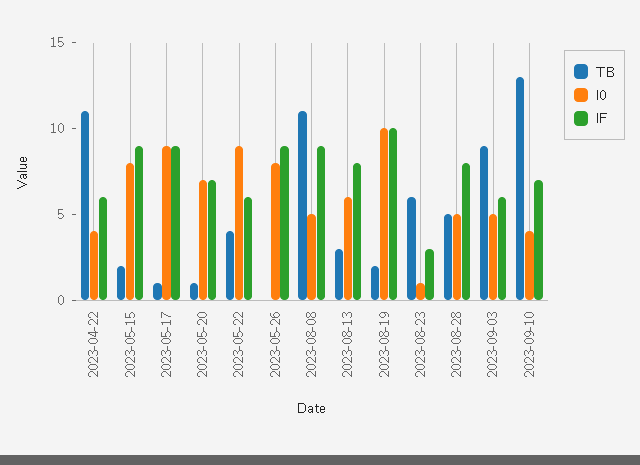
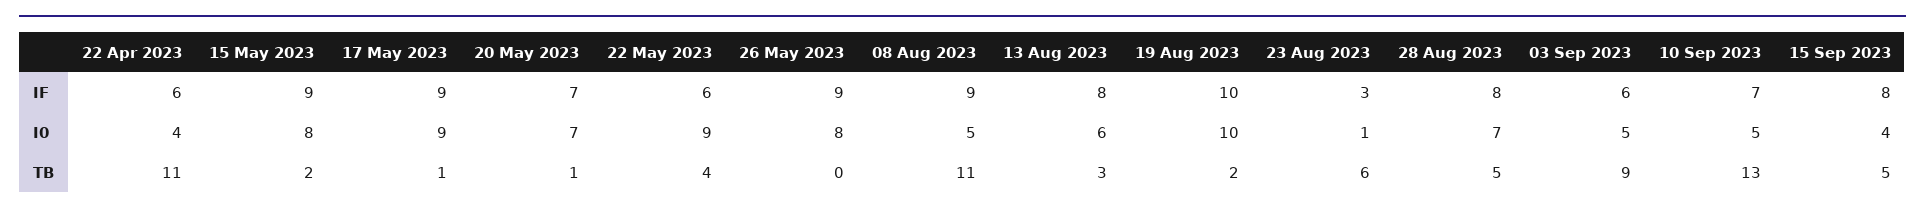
I0, 2023-08-28: 5 -> 7
I0, 2023-09-10: 4 -> 5
IF, 15 Sep 2023: none -> 8
I0, 15 Sep 2023: none -> 4
TB, 15 Sep 2023: none -> 5

